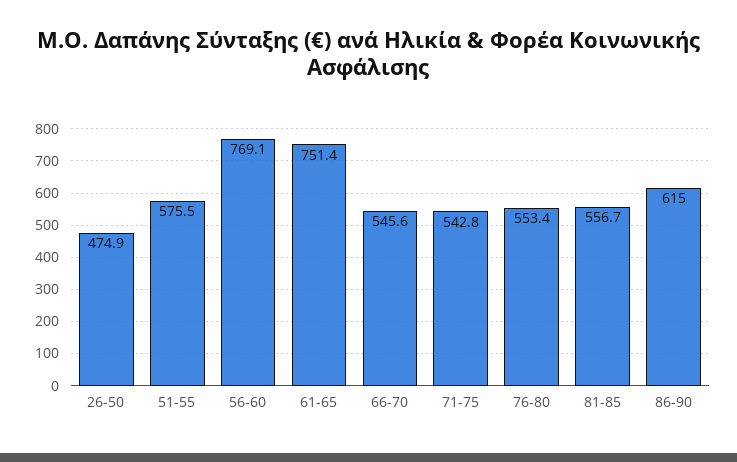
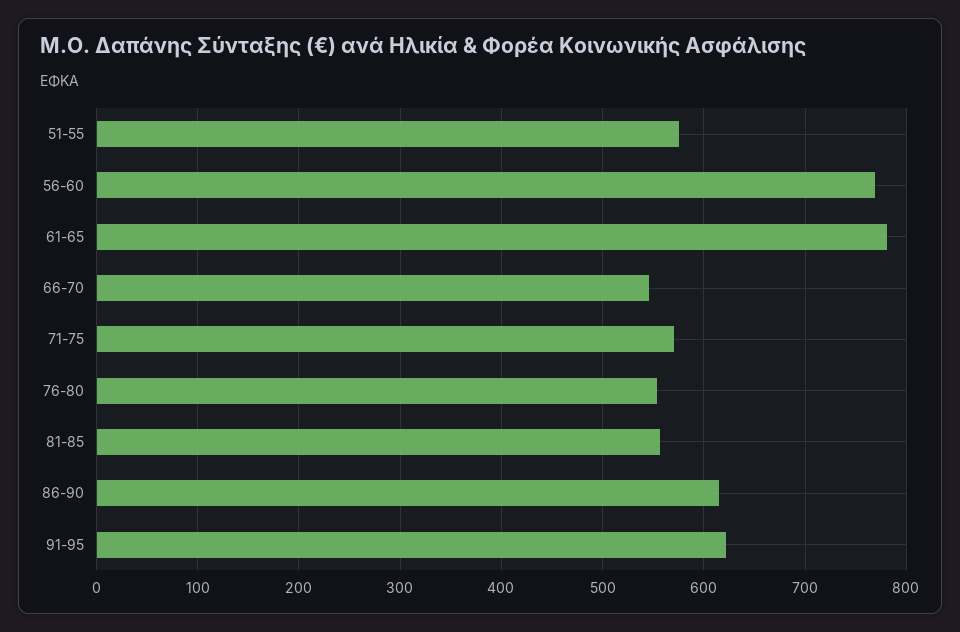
26-50: 474.9 -> none
61-65: 751.4 -> 780
71-75: 542.8 -> 570
91-95: none -> 620

